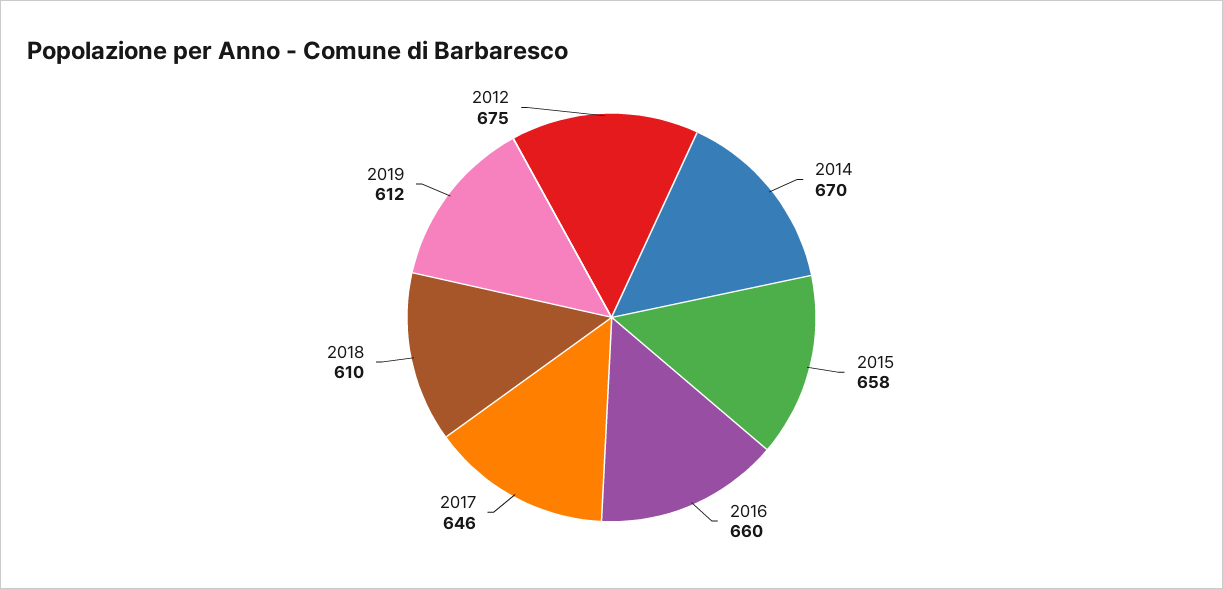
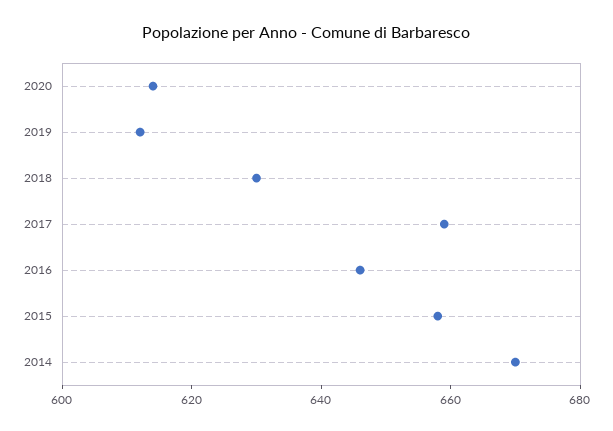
2016: 660 -> 645
2017: 646 -> 660
2018: 610 -> 630
2012: 675 -> none
2020: none -> 615

